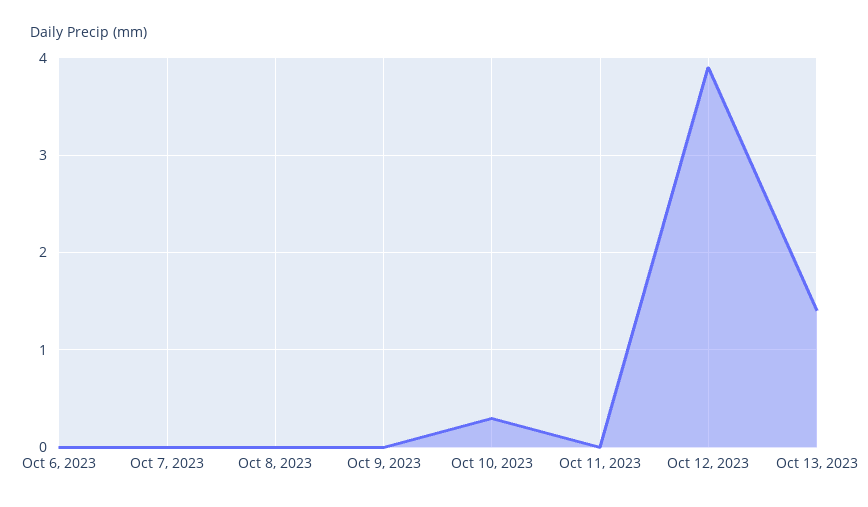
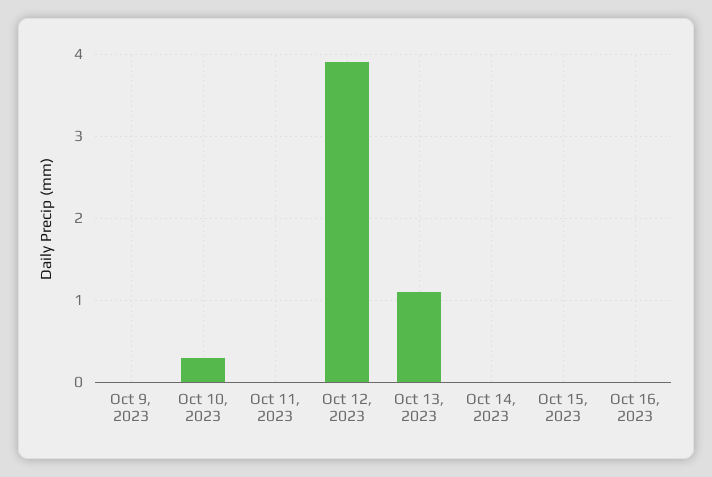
Oct 6, 2023: 0 -> none
Oct 7, 2023: 0 -> none
Oct 8, 2023: 0 -> none
Oct 13, 2023: 1.4 -> 1.1
Oct 14, 2023: none -> 0
Oct 15, 2023: none -> 0
Oct 16, 2023: none -> 0

